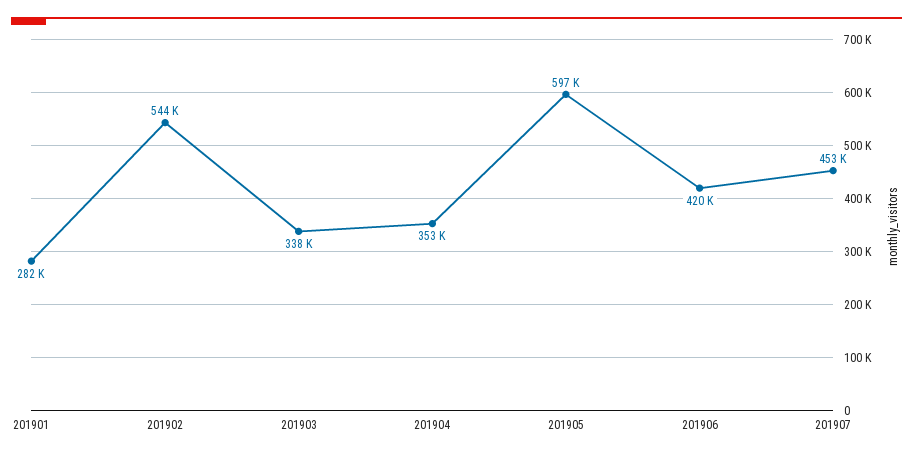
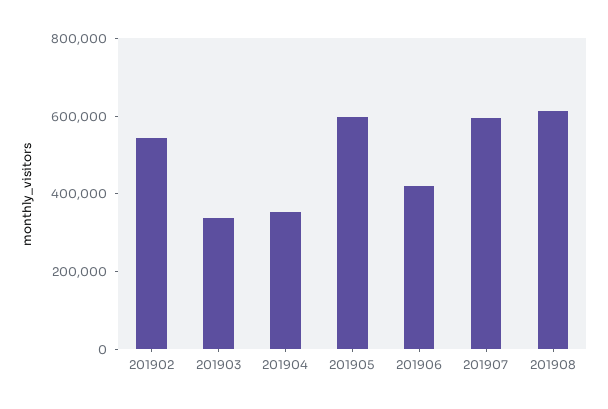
201901: 282000 -> none
201907: 453000 -> 600000
201908: none -> 600000

